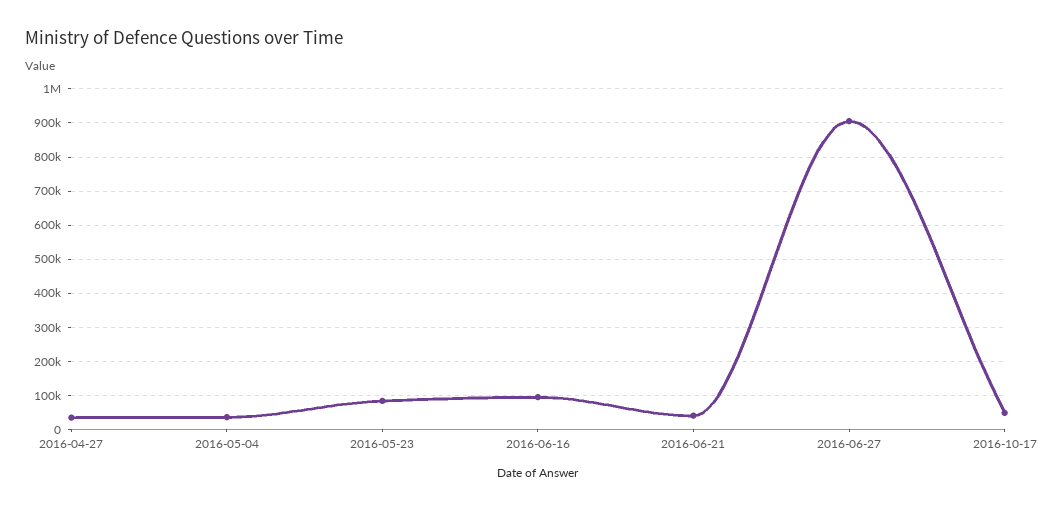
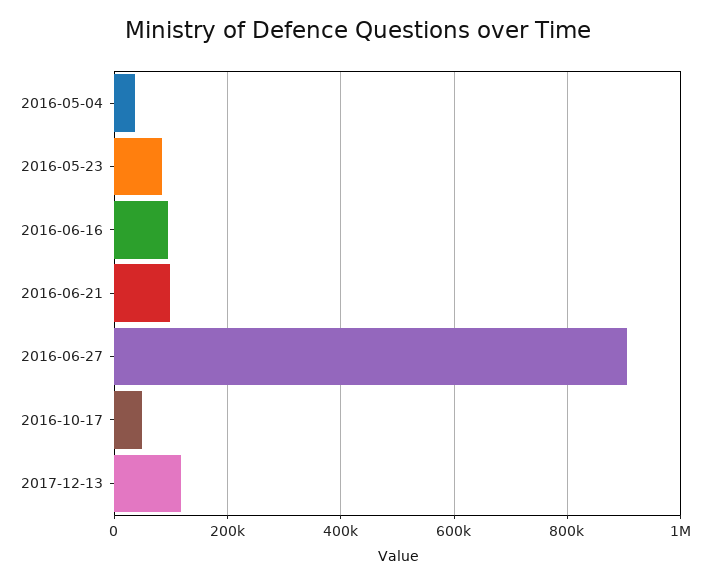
2016-04-27: 40000 -> none
2016-06-21: 40000 -> 100000
2017-12-13: none -> 120000

